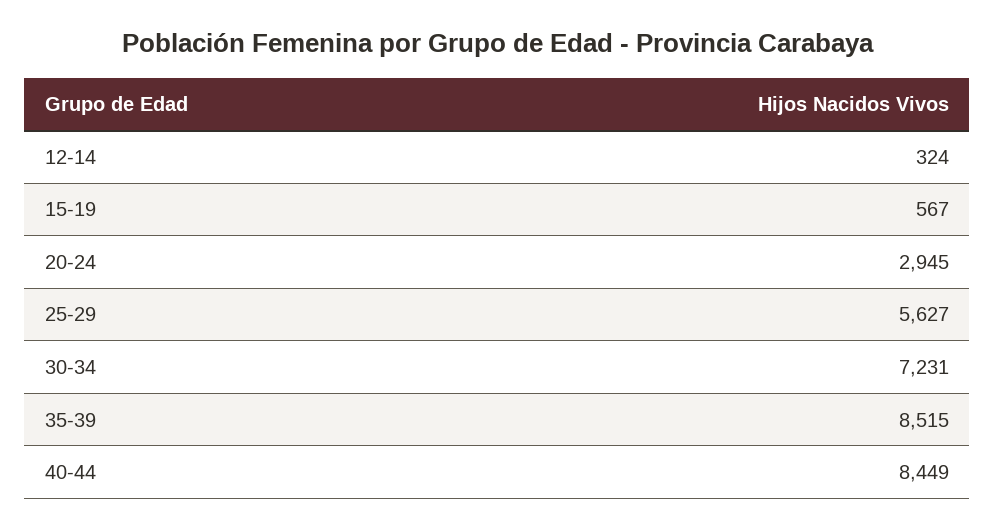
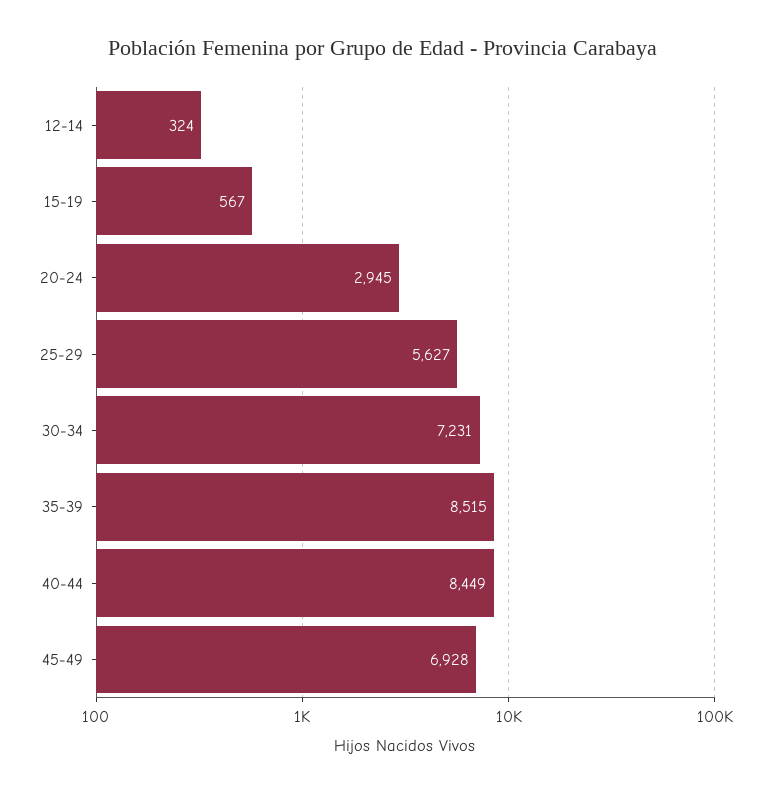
45-49: none -> 6928

